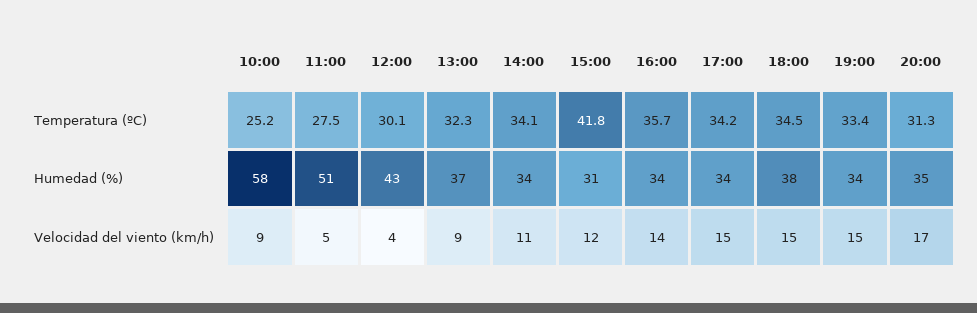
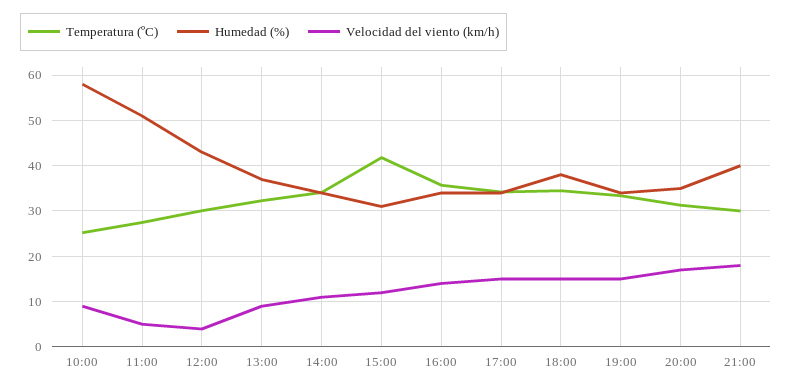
Temperatura (ºC), 21:00: none -> 30
Humedad (%), 21:00: none -> 40
Velocidad del viento (km/h), 21:00: none -> 18

